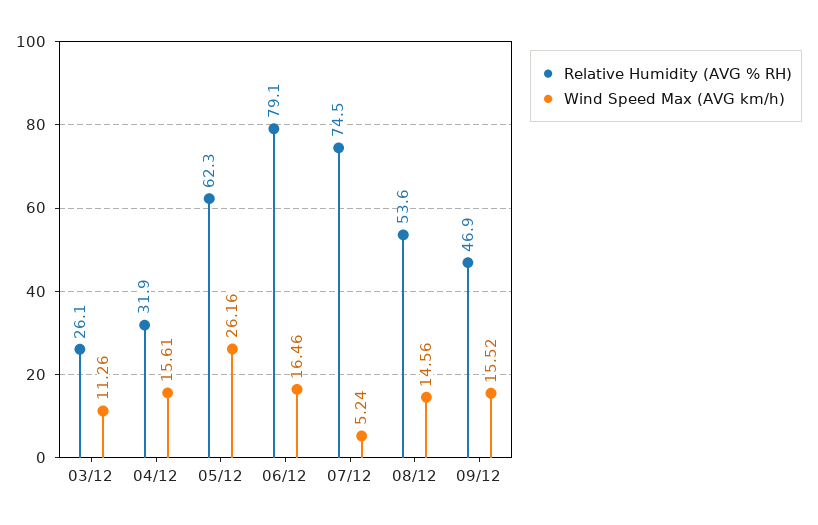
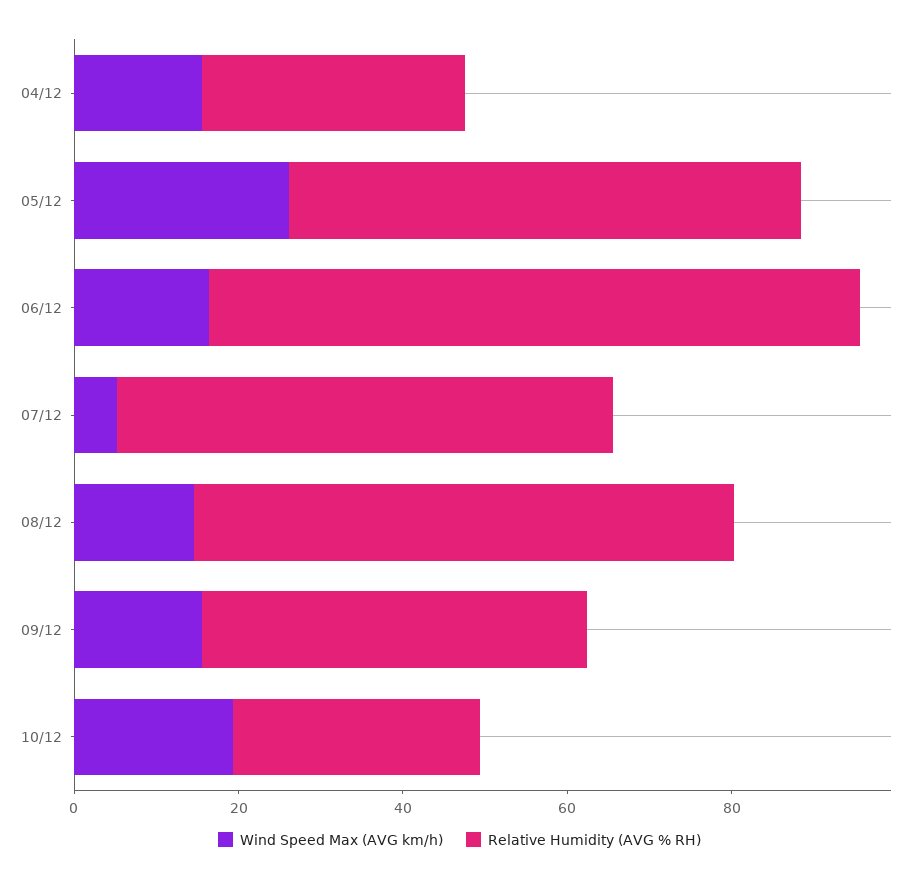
Relative Humidity (AVG % RH), 03/12: 26.1 -> none
Wind Speed Max (AVG km/h), 03/12: 11.26 -> none
Relative Humidity (AVG % RH), 07/12: 74.5 -> 60
Relative Humidity (AVG % RH), 08/12: 53.6 -> 65
Wind Speed Max (AVG km/h), 10/12: none -> 20
Relative Humidity (AVG % RH), 10/12: none -> 30

